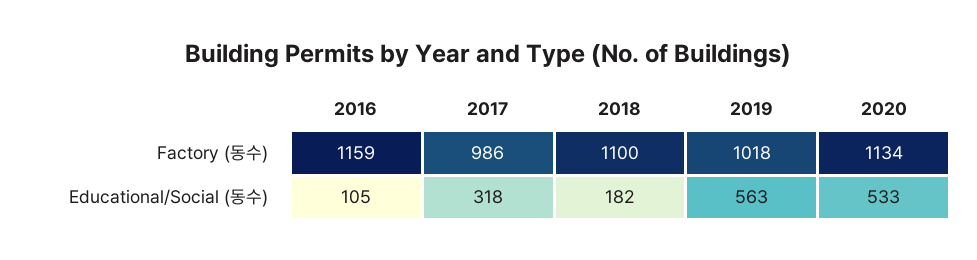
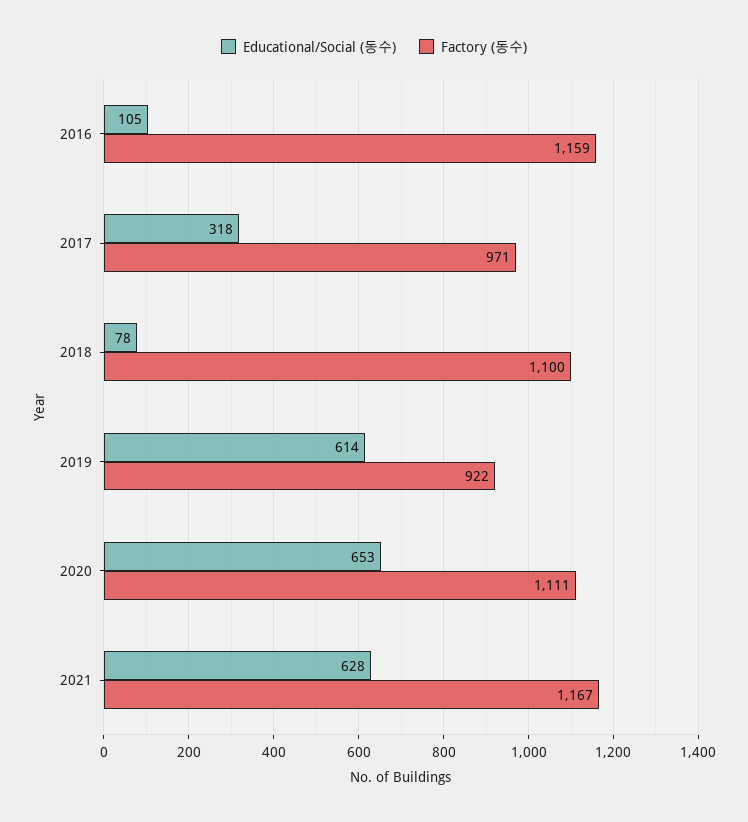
Factory (동수), 2017: 986 -> 971
Factory (동수), 2019: 1018 -> 922
Factory (동수), 2020: 1134 -> 1111
Educational/Social (동수), 2018: 182 -> 78
Educational/Social (동수), 2019: 563 -> 614
Educational/Social (동수), 2020: 533 -> 653
Educational/Social (동수), 2021: none -> 628
Factory (동수), 2021: none -> 1167

